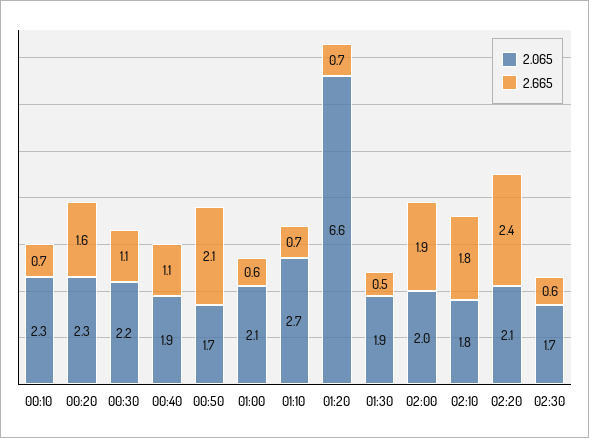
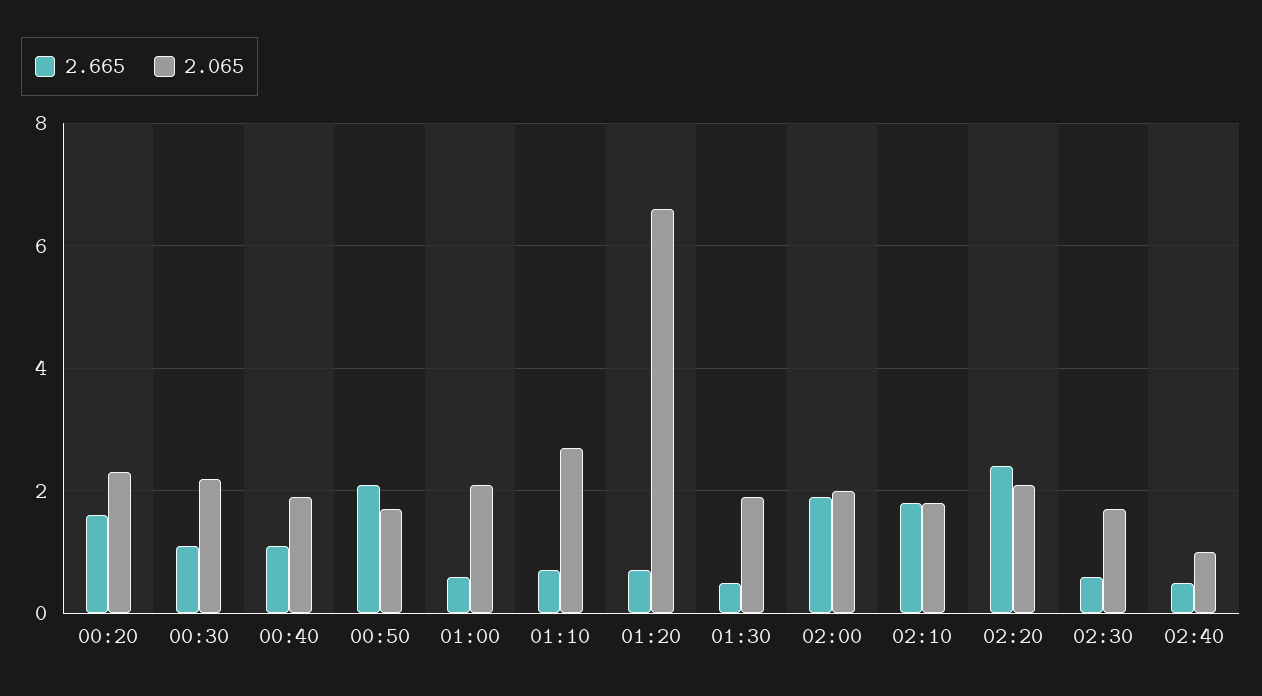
2.065, 00:10: 2.3 -> none
2.665, 00:10: 0.7 -> none
2.665, 02:40: none -> 0.5
2.065, 02:40: none -> 1

